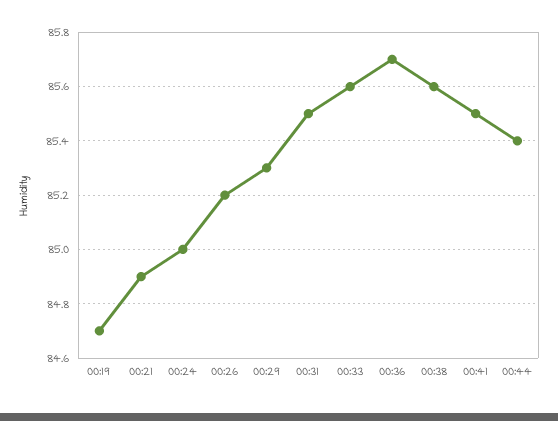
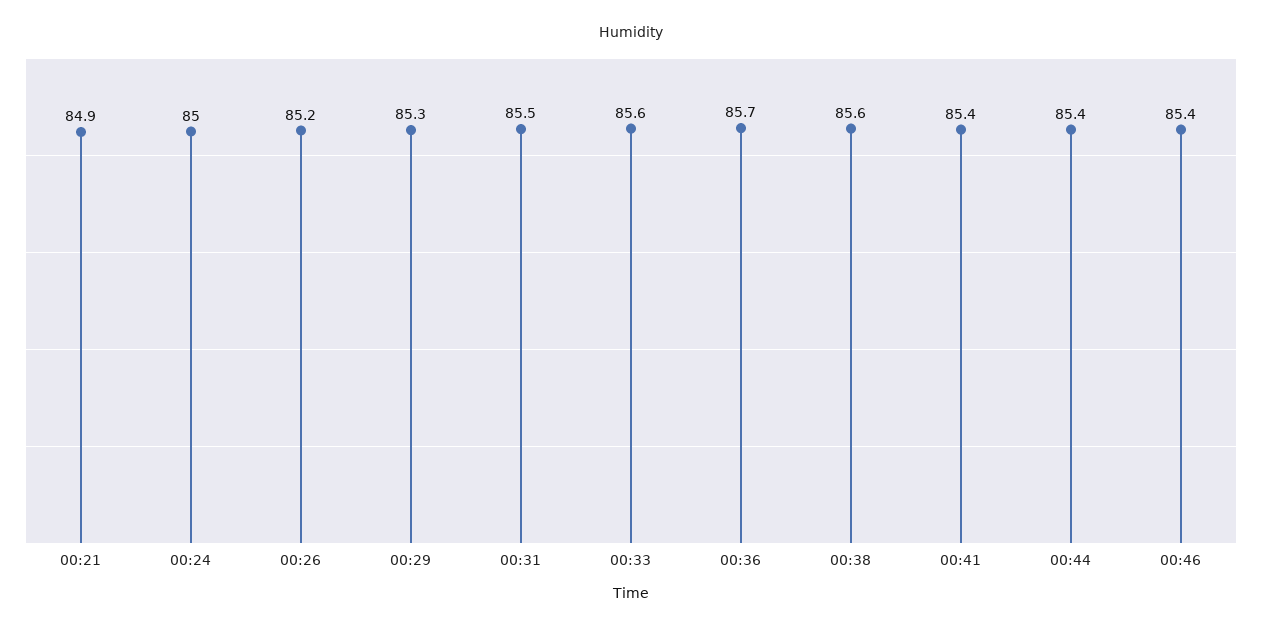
00:19: 84.7 -> none
00:41: 85.5 -> 85.4
00:46: none -> 85.4

